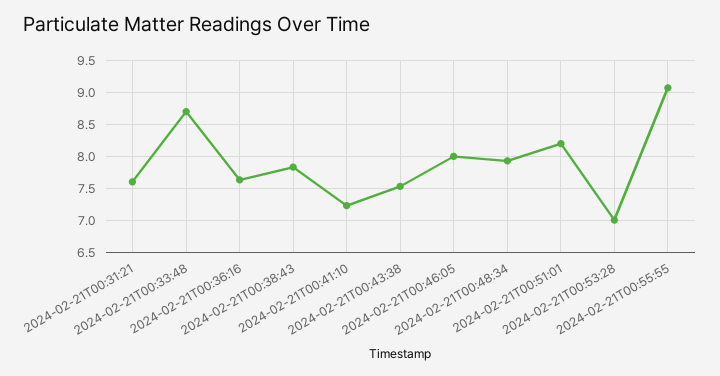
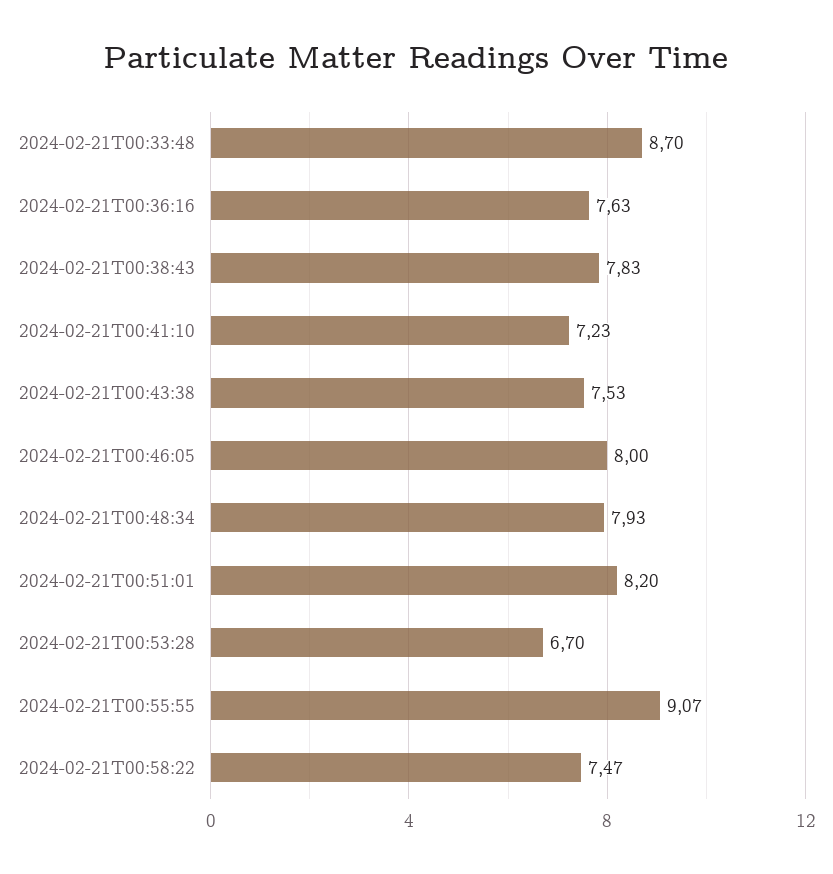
2024-02-21T00:31:21: 7.6 -> none
2024-02-21T00:53:28: 7 -> 6.7
2024-02-21T00:58:22: none -> 7.47

